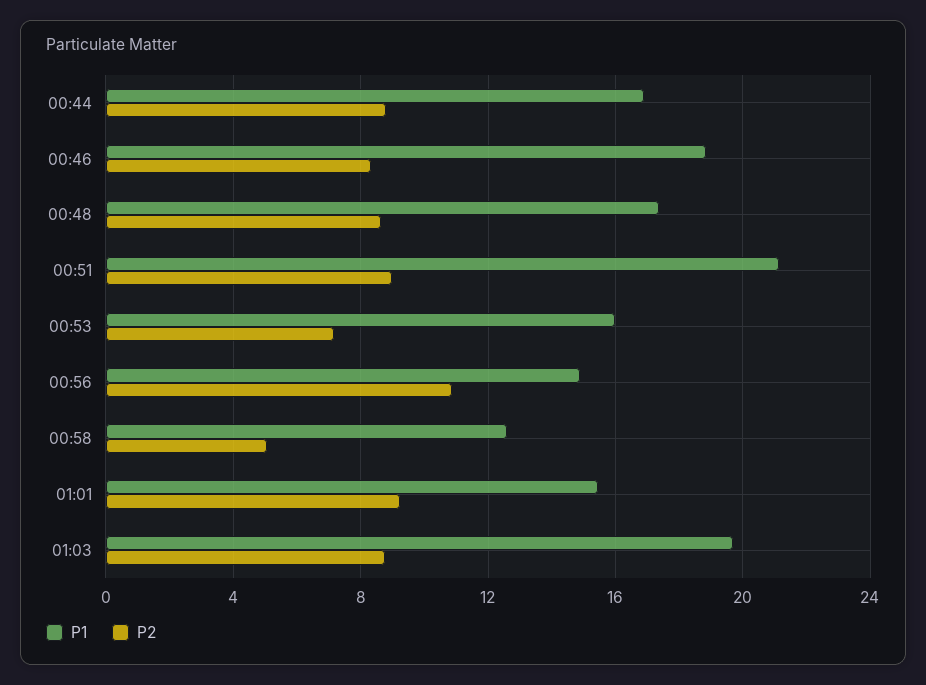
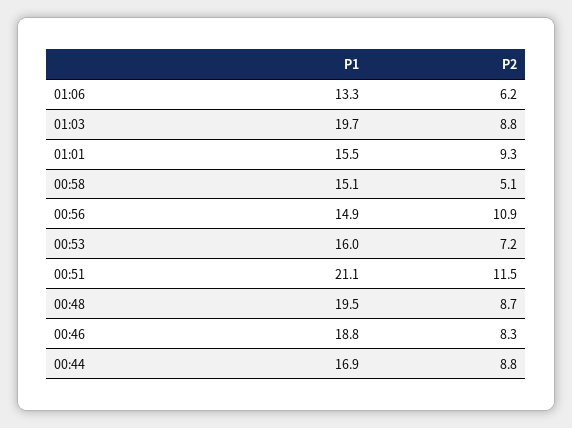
P1, 00:48: 17.5 -> 19.5
P2, 00:51: 9 -> 11.5
P1, 00:58: 12.5 -> 15.1
P1, 01:06: none -> 13.3
P2, 01:06: none -> 6.2

